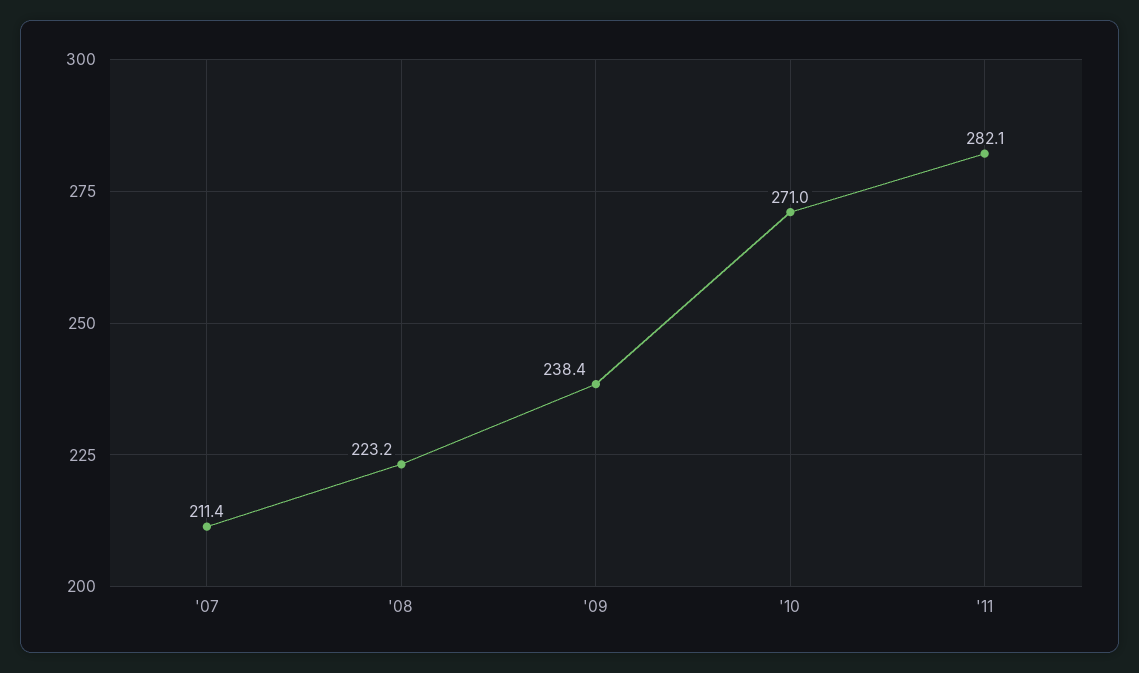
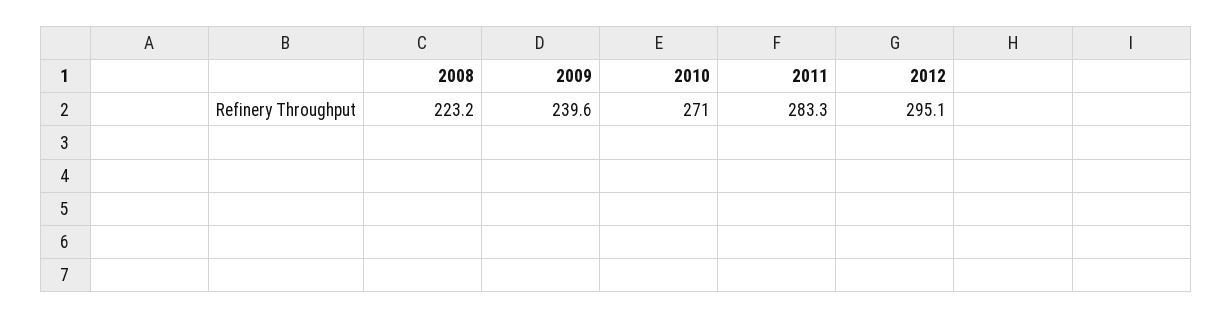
'07: 211.4 -> none
'09: 238.4 -> 239.6
'11: 282.1 -> 283.3
2012: none -> 295.1

